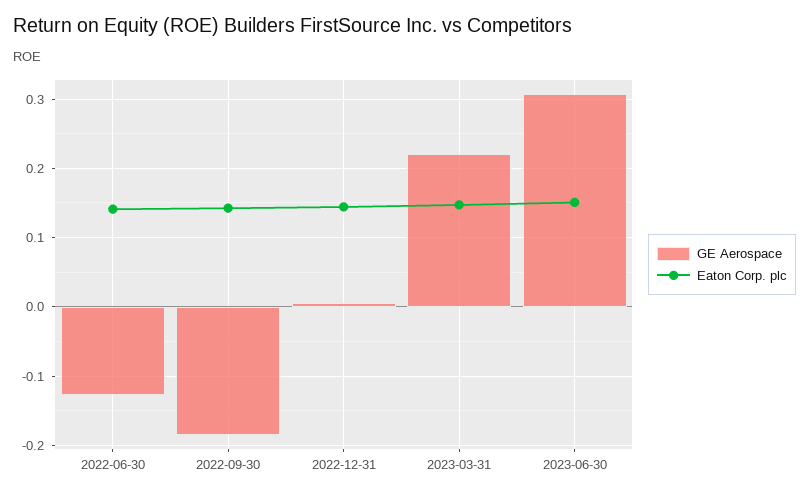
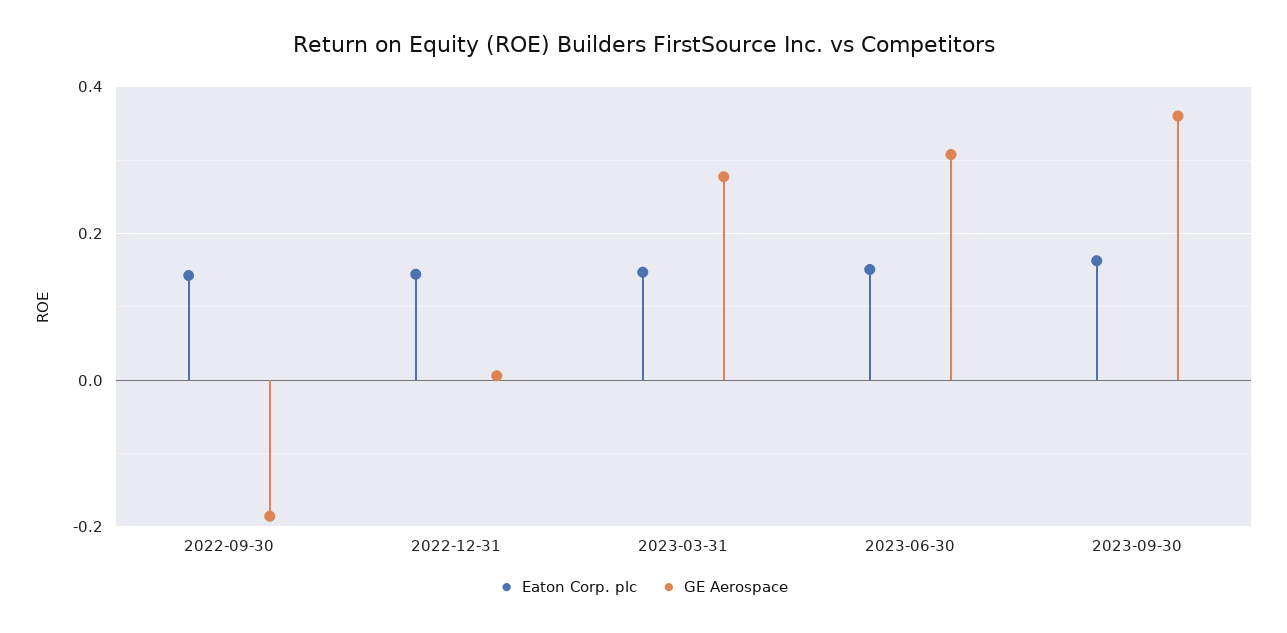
GE Aerospace, 2022-06-30: -0.13 -> none
Eaton Corp. plc, 2022-06-30: 0.14 -> none
GE Aerospace, 2023-03-31: 0.22 -> 0.28
Eaton Corp. plc, 2023-09-30: none -> 0.16
GE Aerospace, 2023-09-30: none -> 0.36

